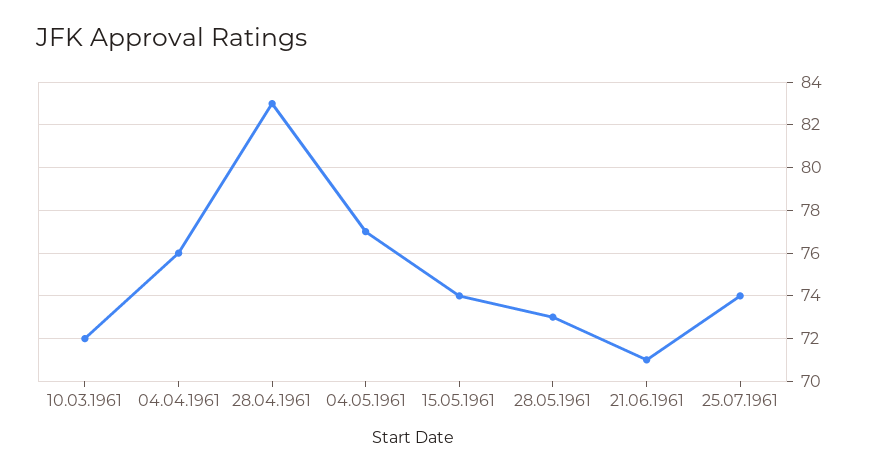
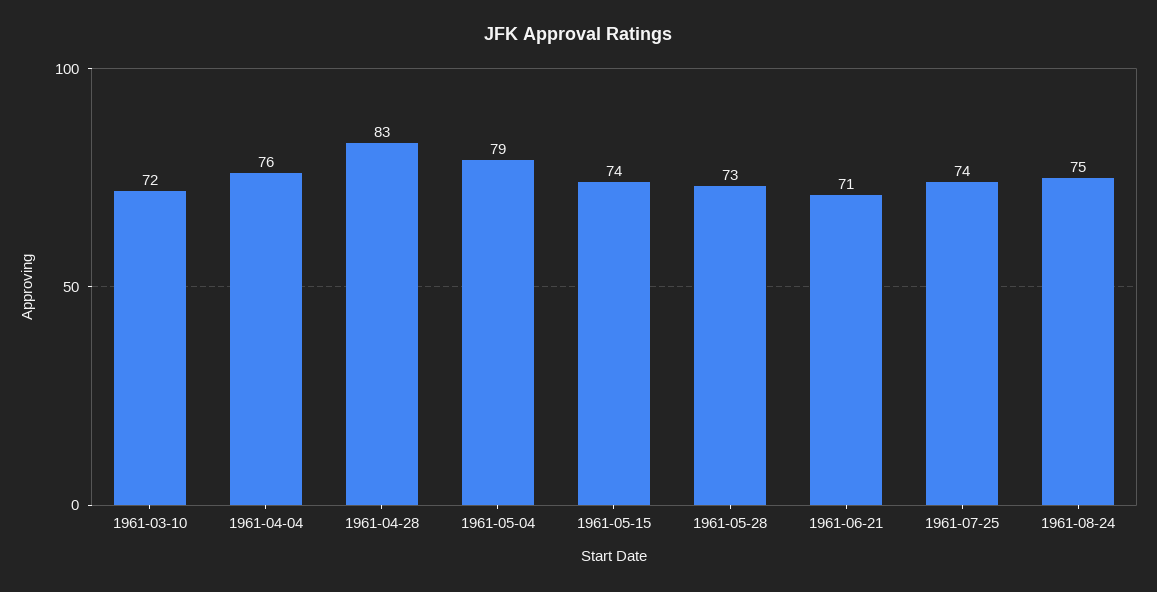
04.05.1961: 77 -> 79
1961-08-24: none -> 75

